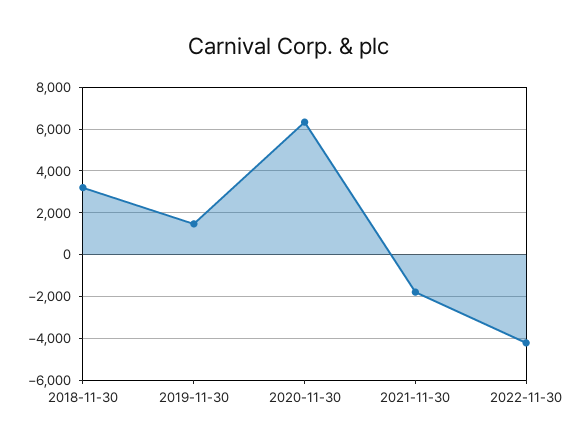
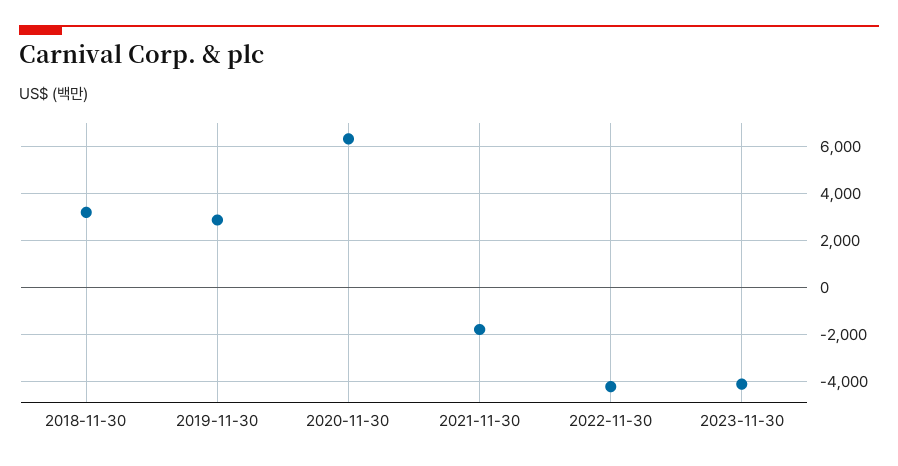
2019-11-30: 1500 -> 3000
2023-11-30: none -> -4000

